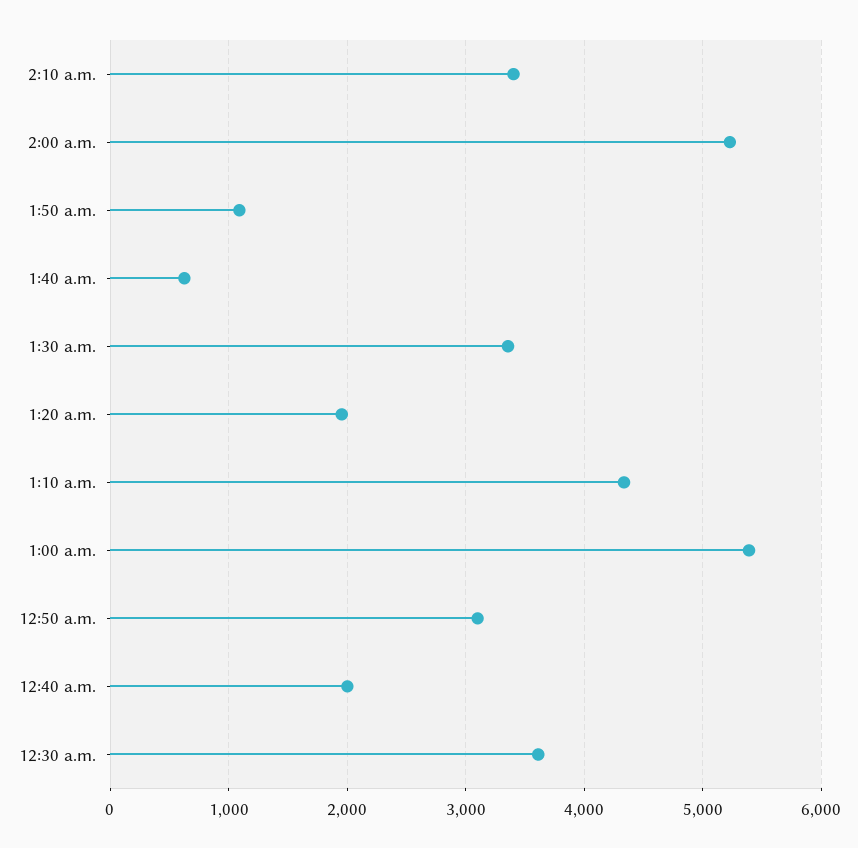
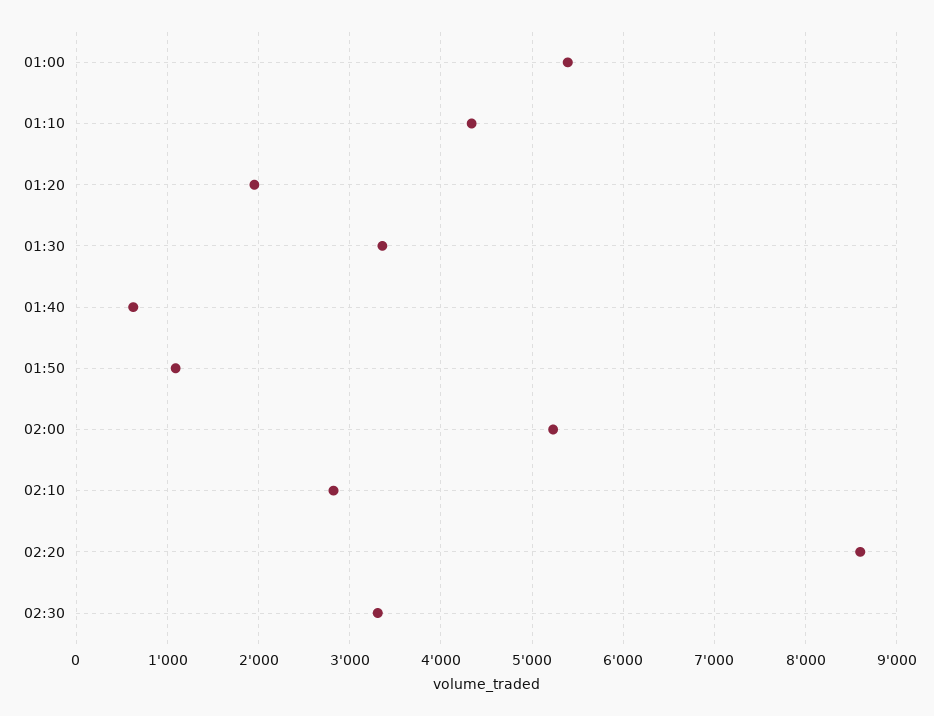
2:10 a.m.: 3400 -> 2800
12:50 a.m.: 3100 -> none
12:40 a.m.: 2000 -> none
12:30 a.m.: 3600 -> none
02:20: none -> 8600
02:30: none -> 3300

